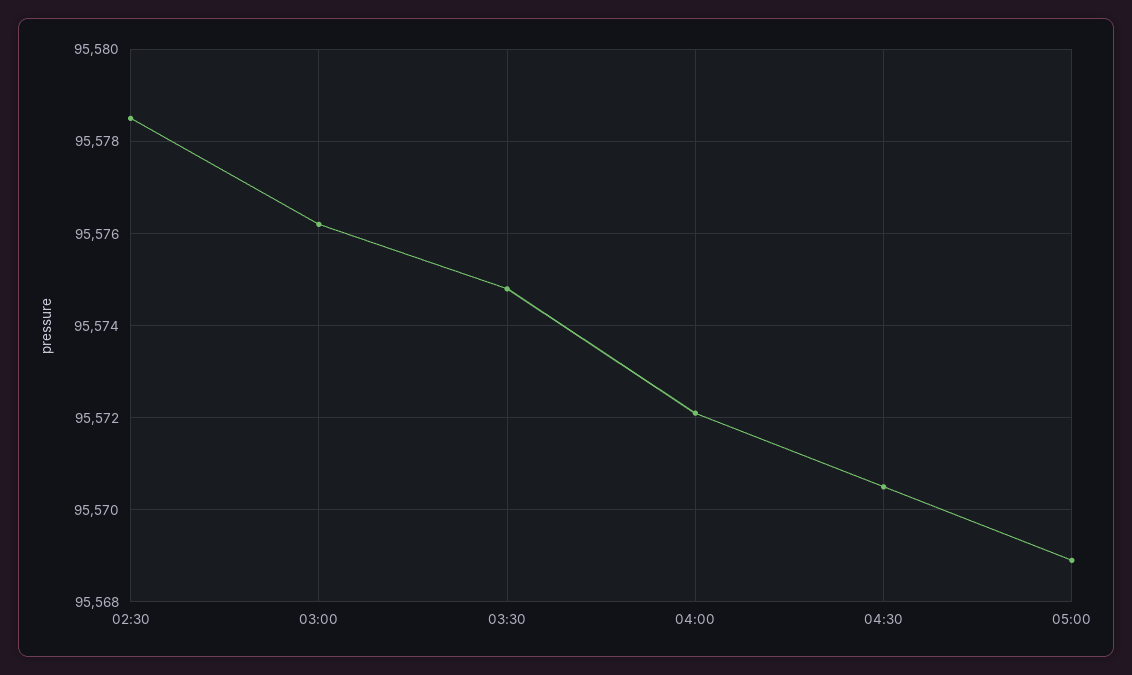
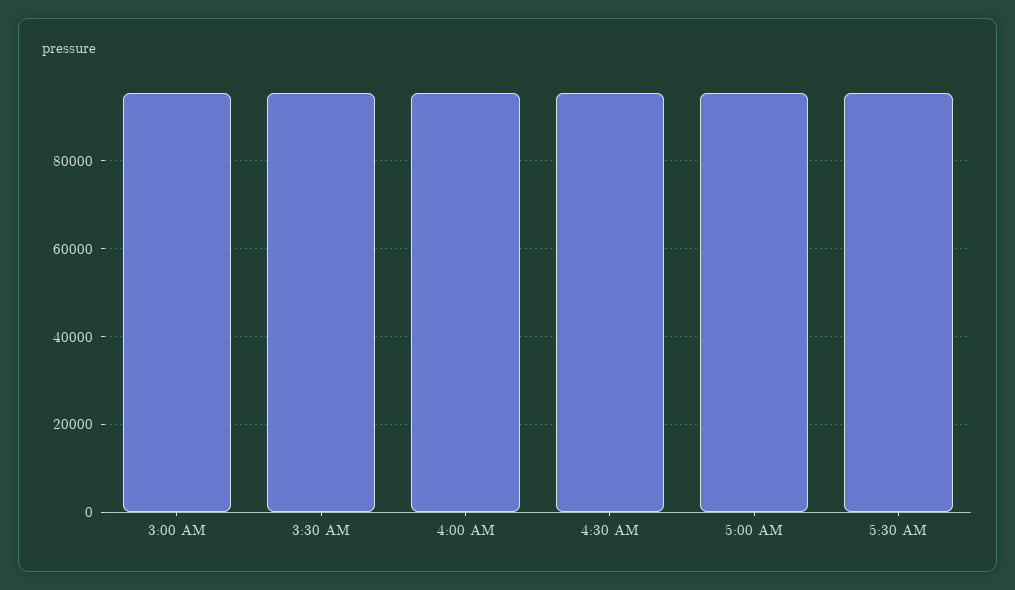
02:30: 95578.5 -> none
5:30 AM: none -> 96000

